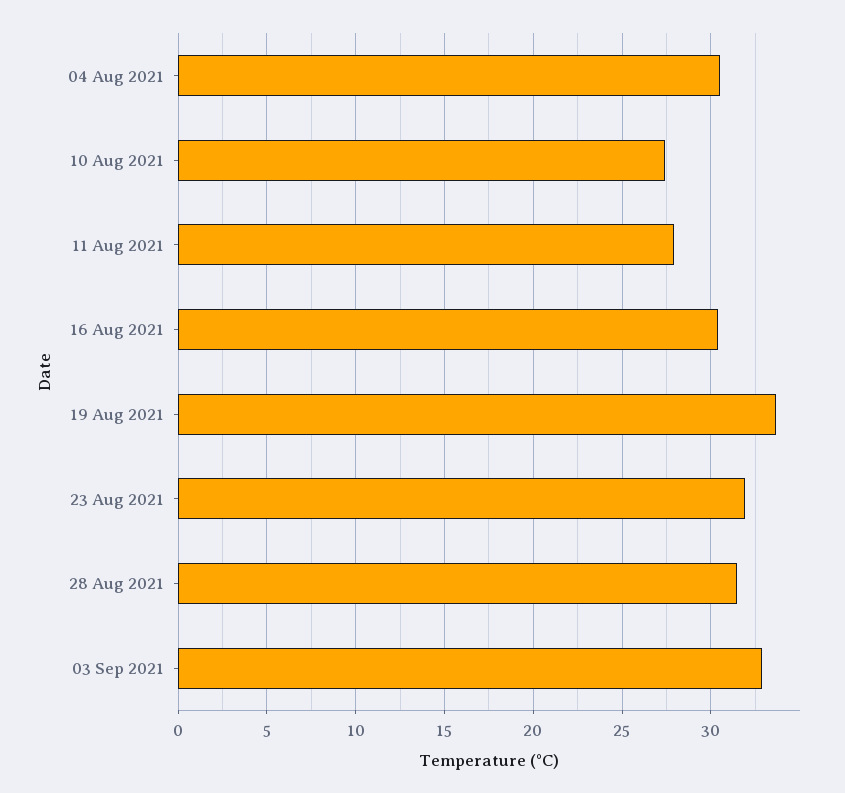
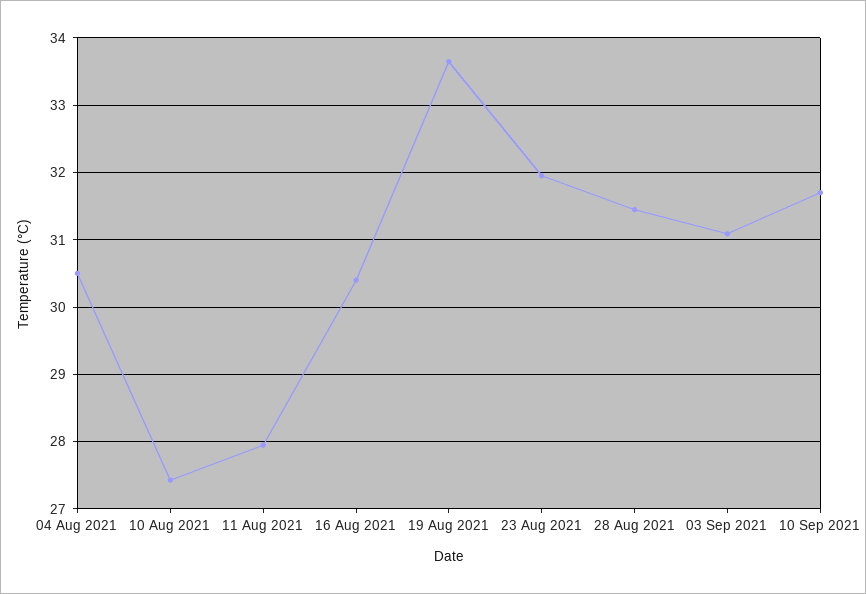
03 Sep 2021: 33 -> 31.1
10 Sep 2021: none -> 31.7

